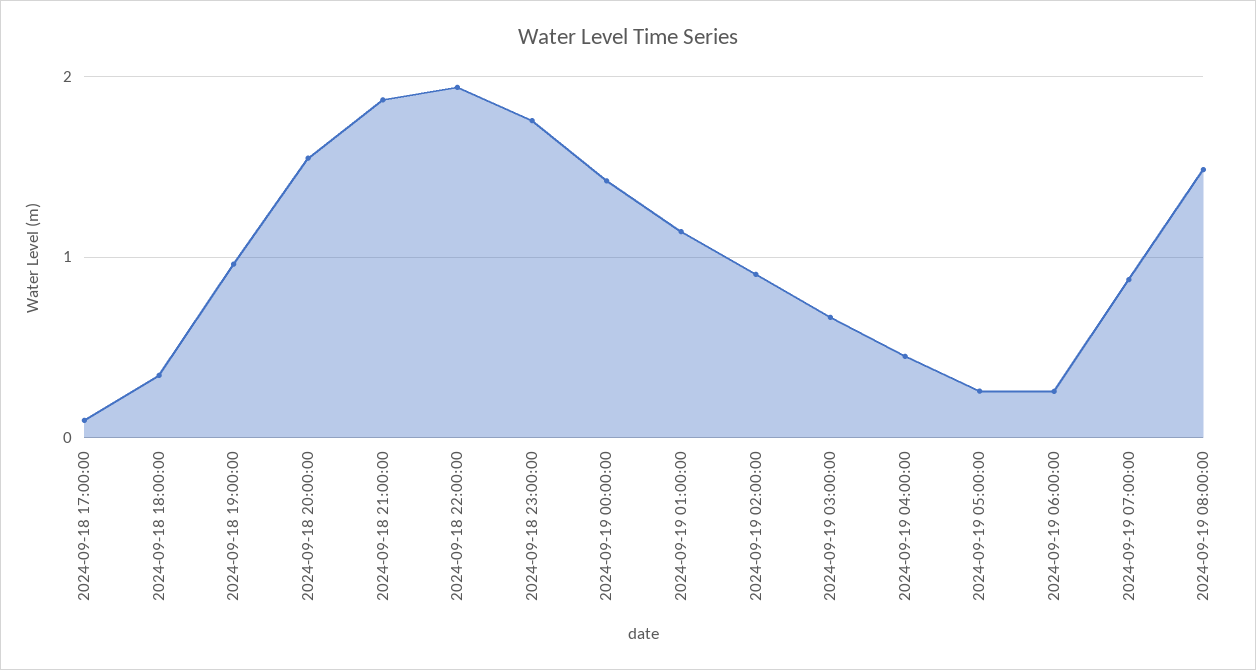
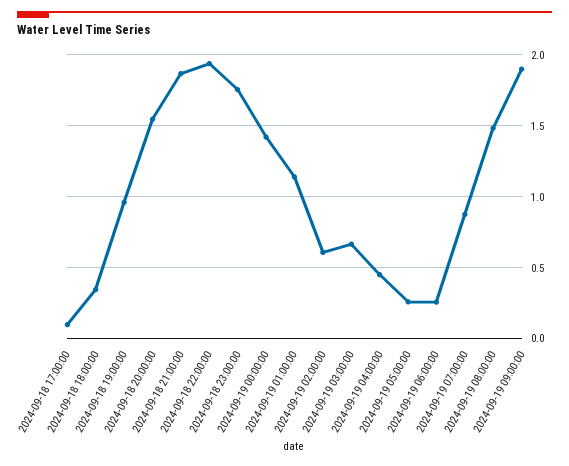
2024-09-19 02:00:00: 0.9 -> 0.6
2024-09-19 09:00:00: none -> 1.9

